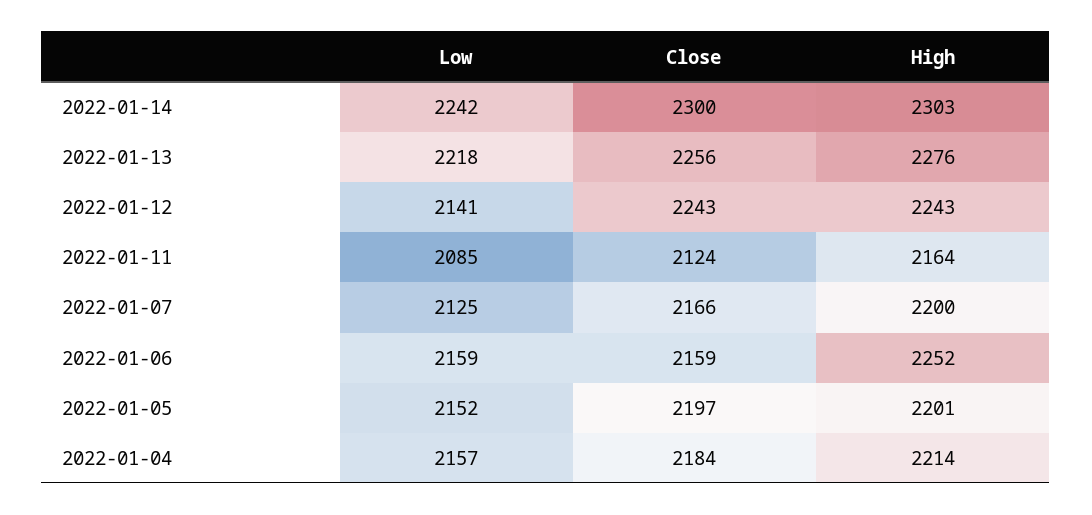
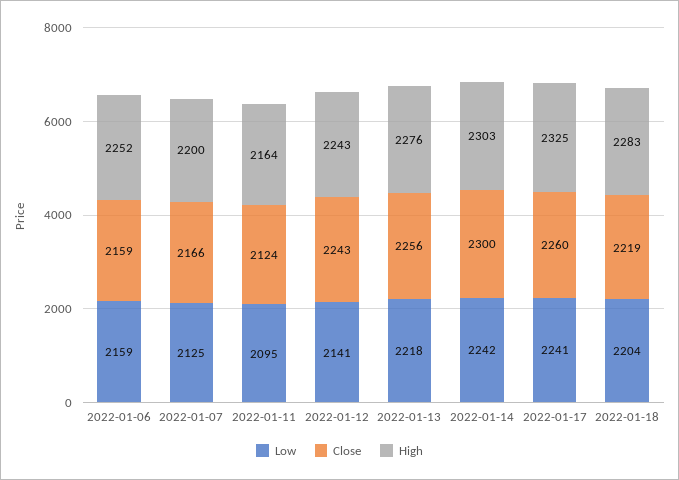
Low, 2022-01-11: 2085 -> 2095
Low, 2022-01-05: 2152 -> none
Close, 2022-01-05: 2197 -> none
High, 2022-01-05: 2201 -> none
Low, 2022-01-04: 2157 -> none
Close, 2022-01-04: 2184 -> none
High, 2022-01-04: 2214 -> none
Low, 2022-01-17: none -> 2241
Close, 2022-01-17: none -> 2260
High, 2022-01-17: none -> 2325
Low, 2022-01-18: none -> 2204
Close, 2022-01-18: none -> 2219
High, 2022-01-18: none -> 2283

